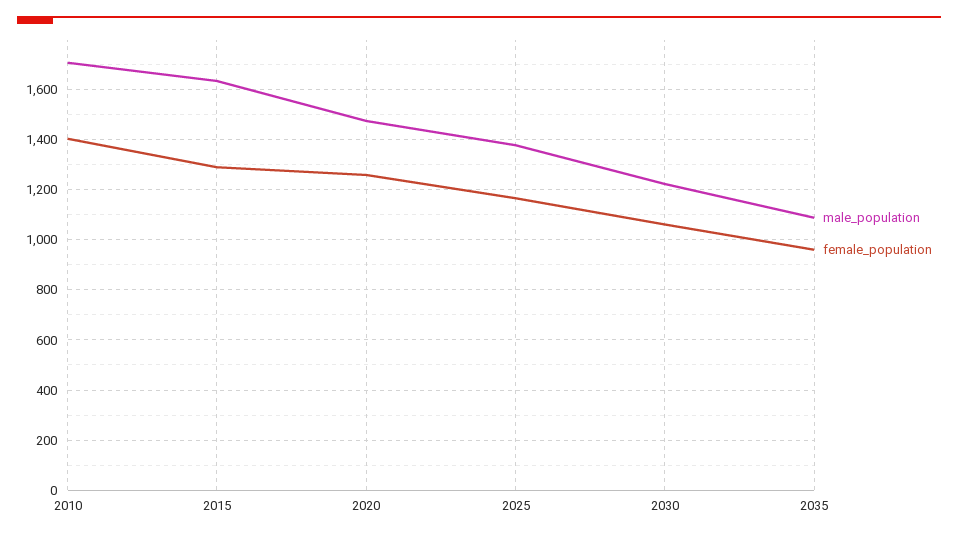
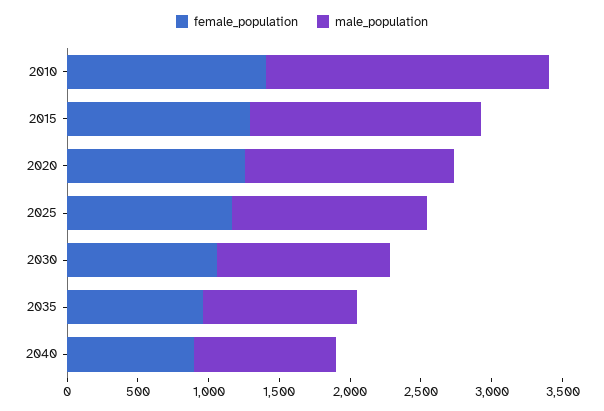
male_population, 2010: 1700 -> 2000
female_population, 2040: none -> 900
male_population, 2040: none -> 1000

